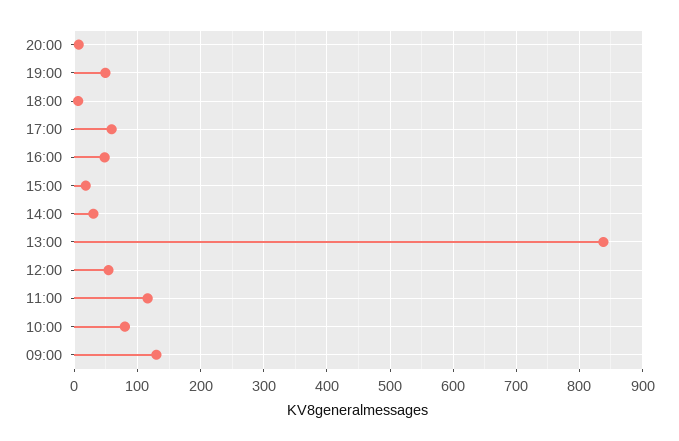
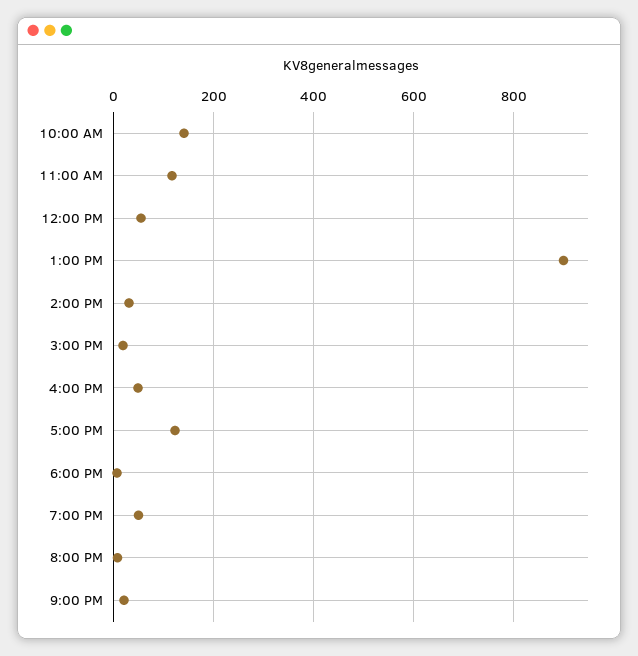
17:00: 60 -> 120
13:00: 840 -> 900
10:00: 80 -> 140
09:00: 130 -> none
9:00 PM: none -> 20

